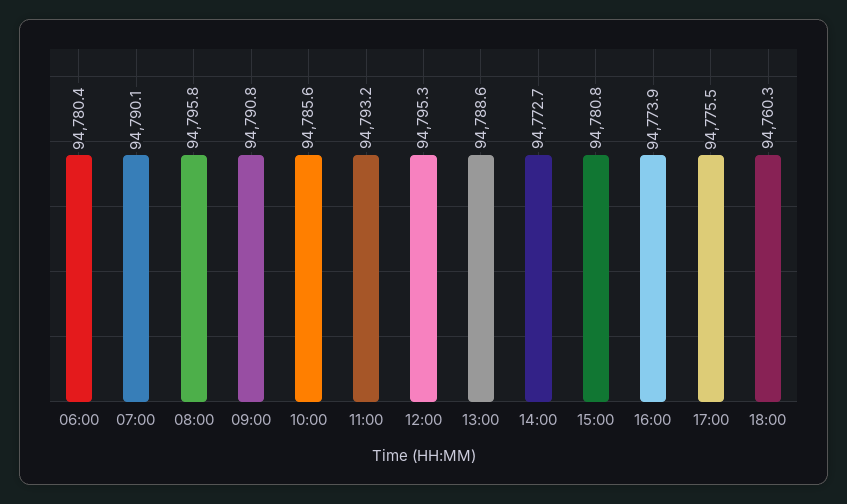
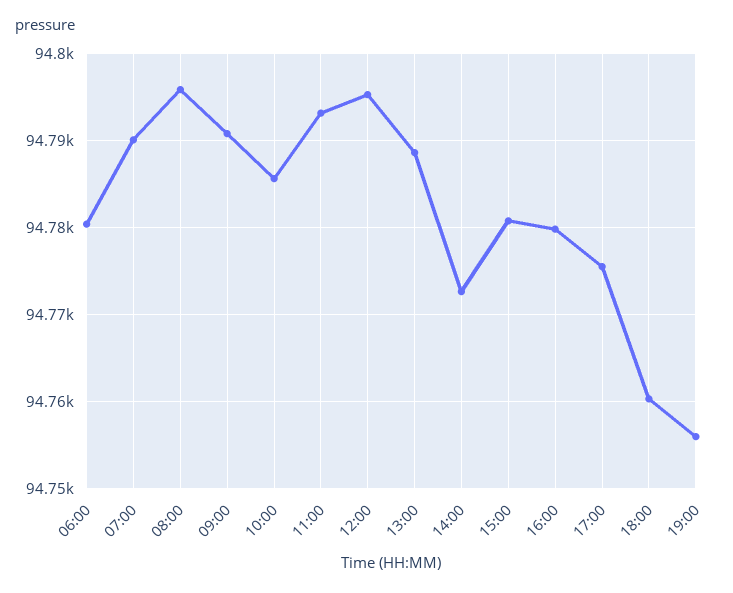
16:00: 94773.9 -> 94780
19:00: none -> 94756

